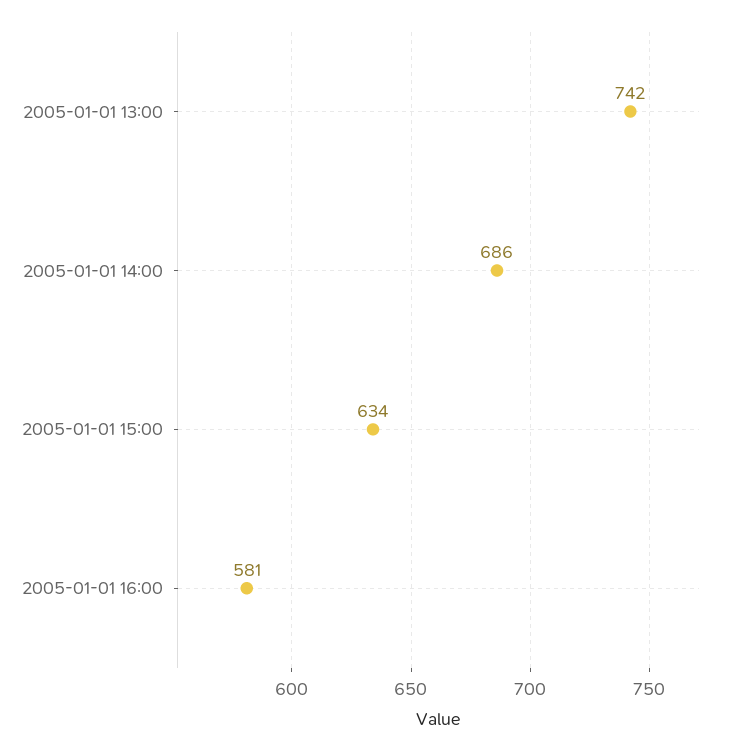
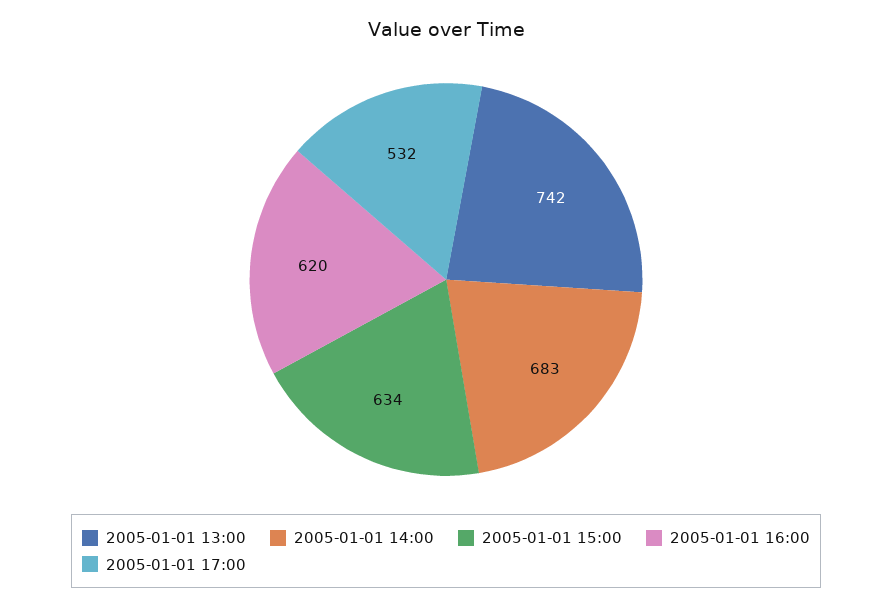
2005-01-01 14:00: 686 -> 683
2005-01-01 16:00: 581 -> 620
2005-01-01 17:00: none -> 532

